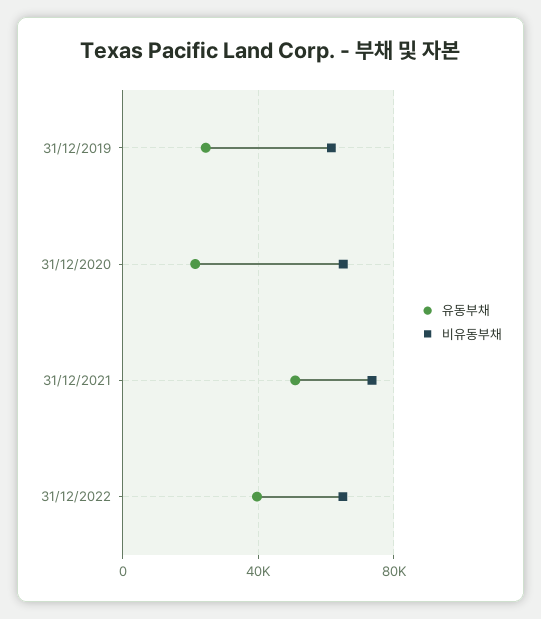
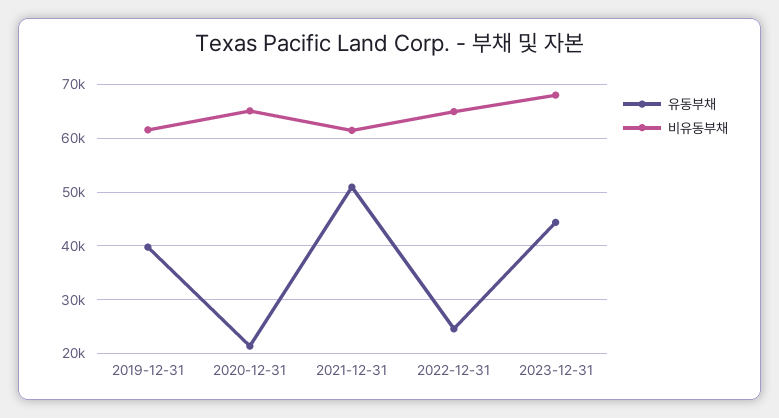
유동부채, 31/12/2019: 25000 -> 40000
비유동부채, 31/12/2021: 75000 -> 62000
유동부채, 31/12/2022: 40000 -> 24000
유동부채, 2023-12-31: none -> 44000
비유동부채, 2023-12-31: none -> 68000

